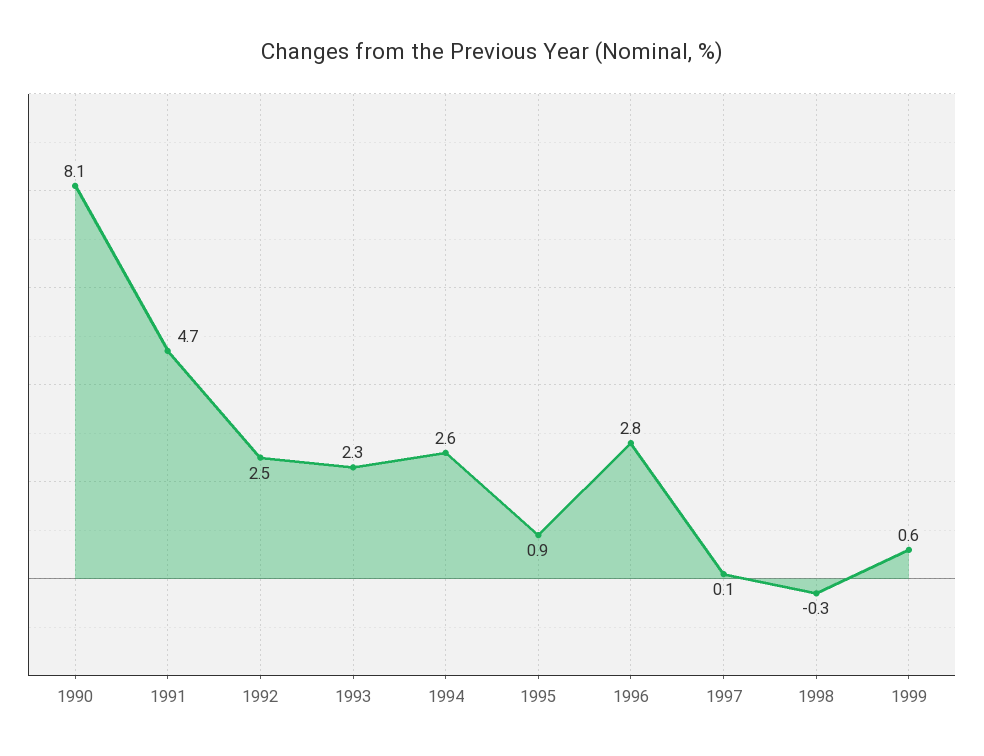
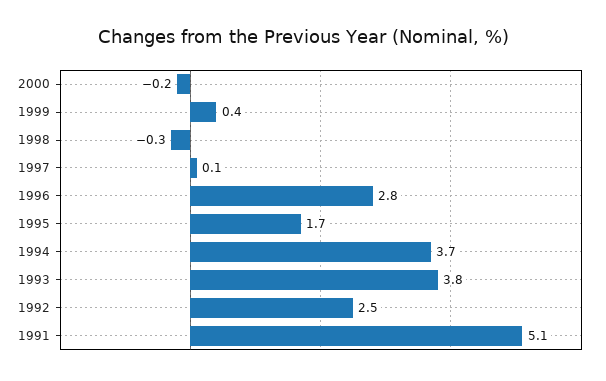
1990: 8.1 -> none
1991: 4.7 -> 5.1
1993: 2.3 -> 3.8
1994: 2.6 -> 3.7
1995: 0.9 -> 1.7
1999: 0.6 -> 0.4
2000: none -> -0.2

